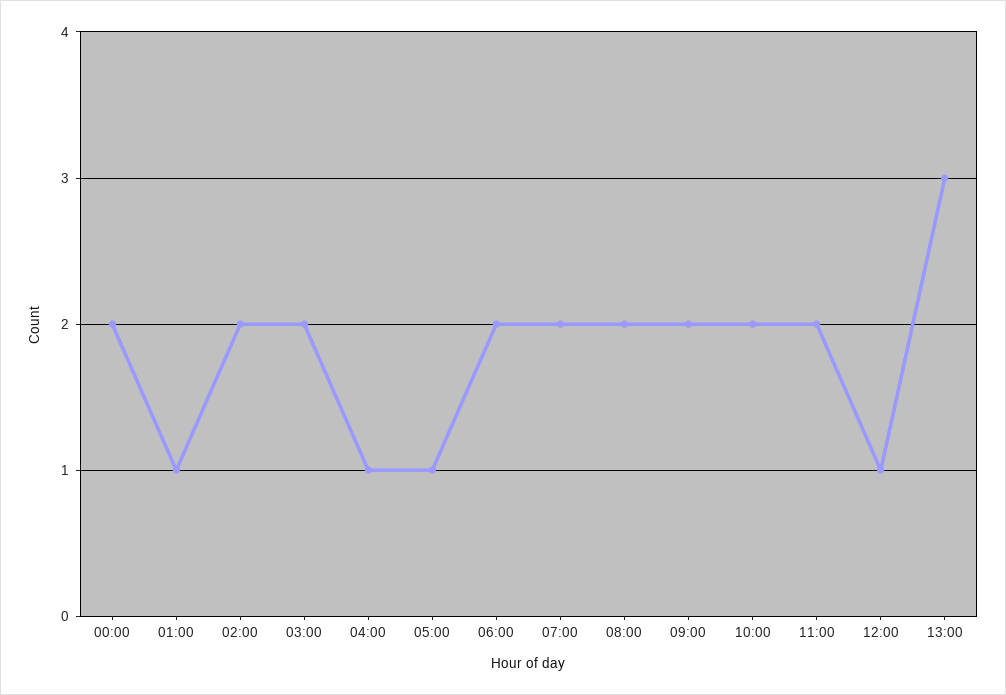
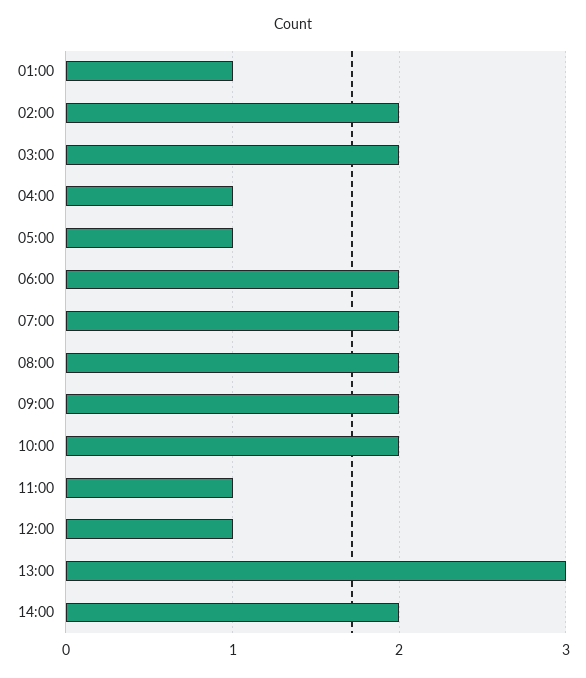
00:00: 2 -> none
11:00: 2 -> 1
14:00: none -> 2

